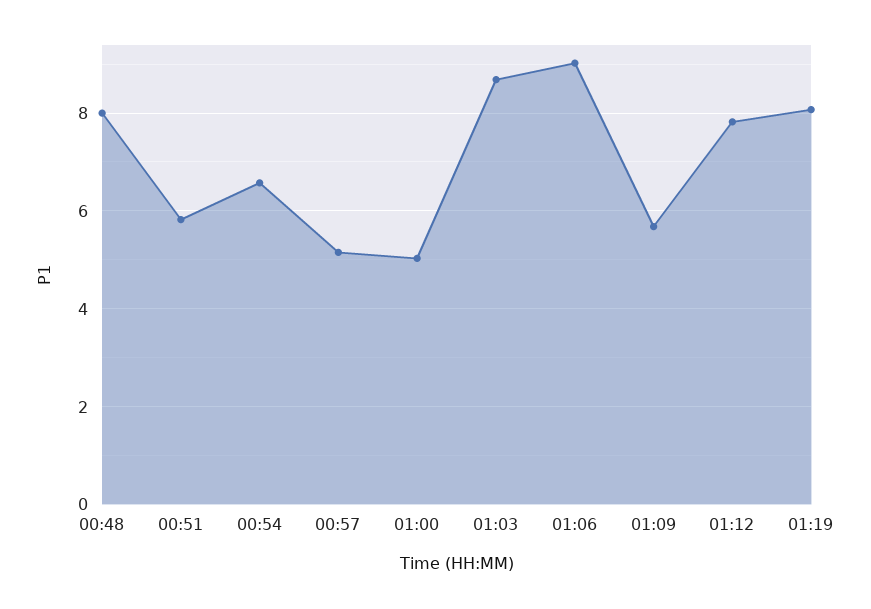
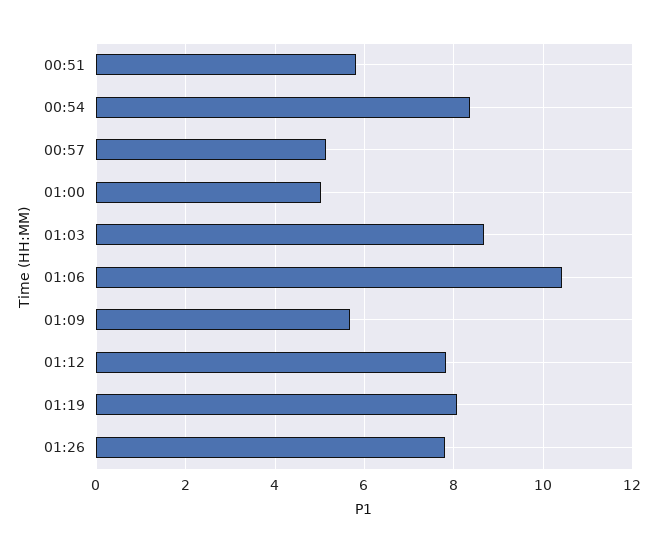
00:48: 8 -> none
00:54: 6.6 -> 8.4
01:06: 9 -> 10.4
01:26: none -> 7.8

